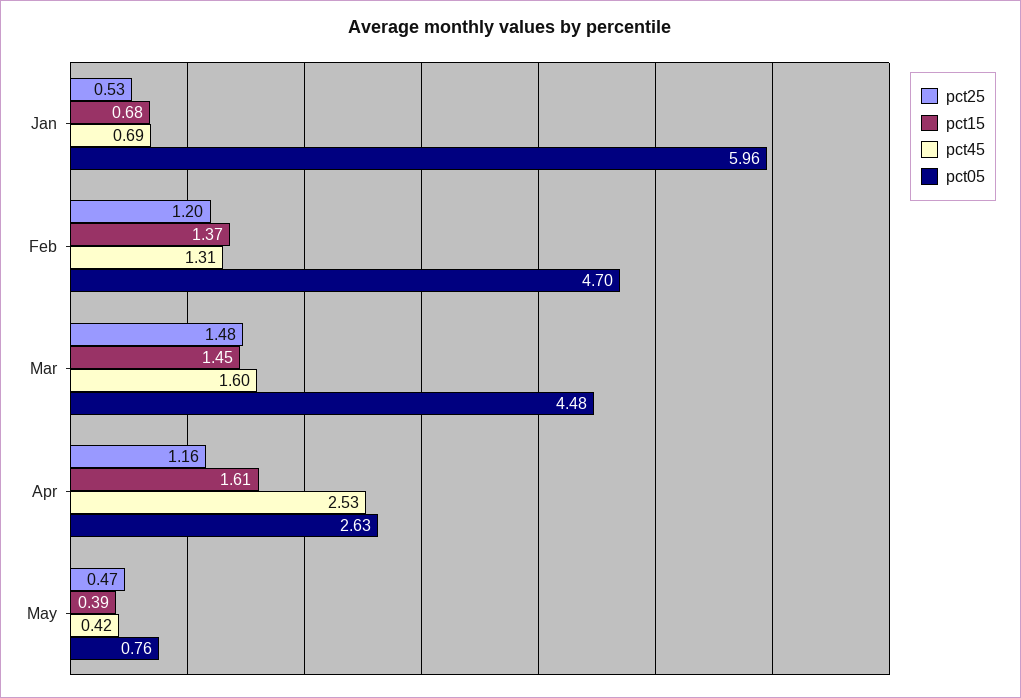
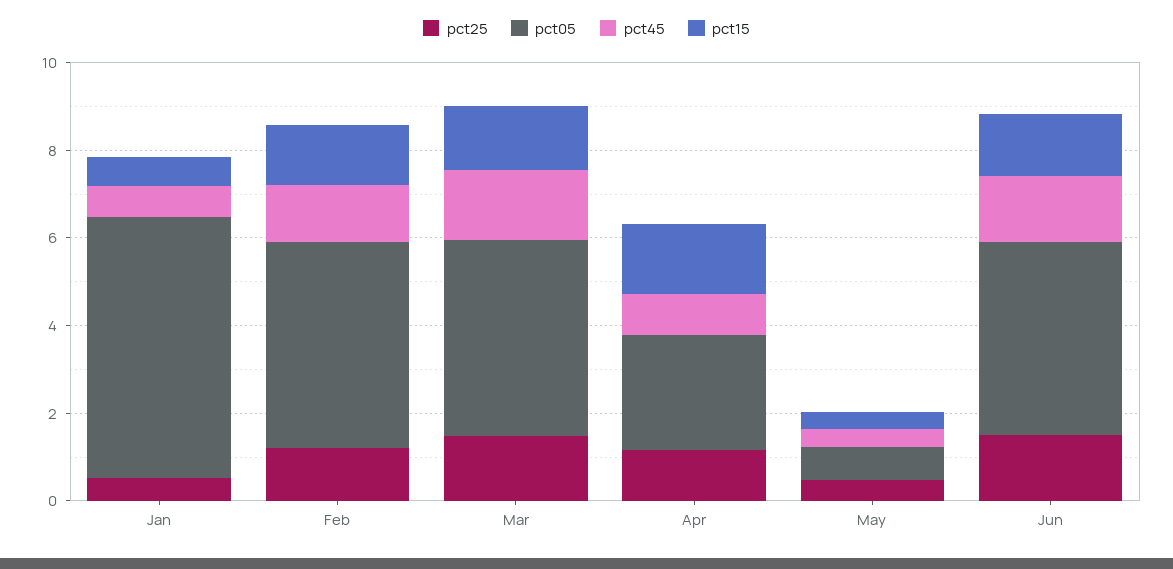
pct45, Apr: 2.53 -> 1
pct25, Jun: none -> 1.5
pct05, Jun: none -> 4.5
pct45, Jun: none -> 1.5
pct15, Jun: none -> 1.5

